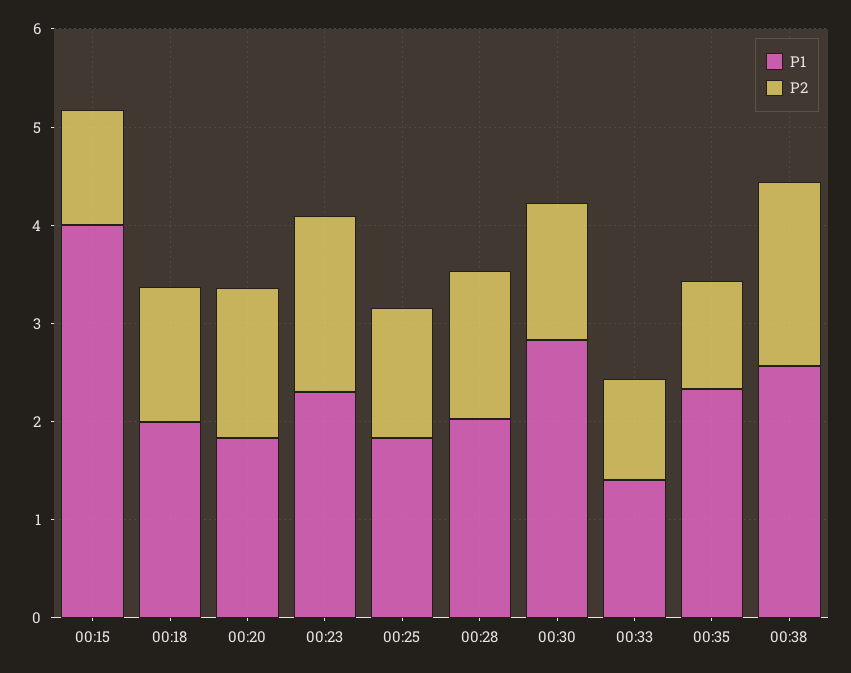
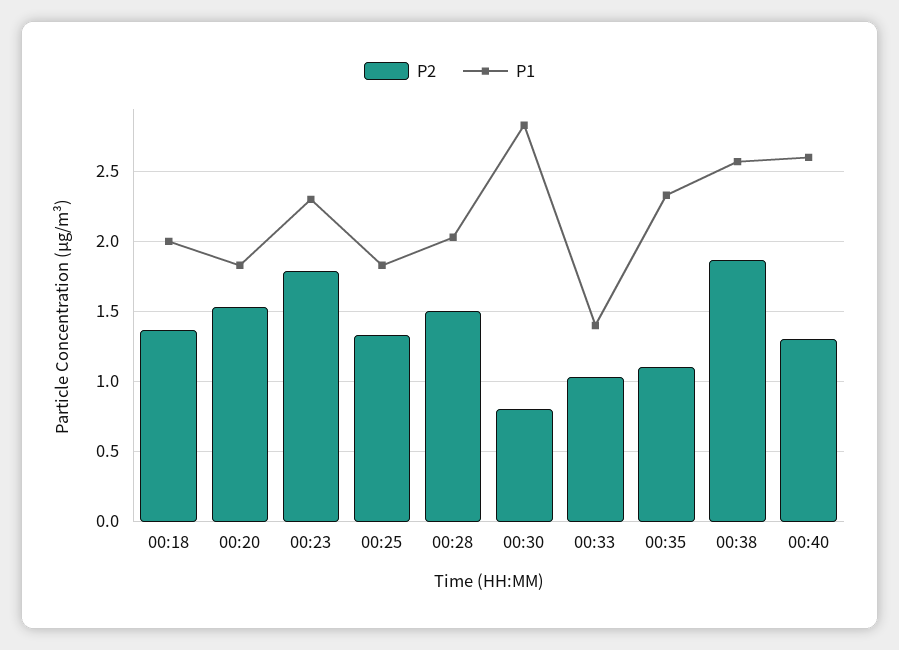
P1, 00:15: 4 -> none
P2, 00:15: 1.2 -> none
P2, 00:30: 1.4 -> 0.8
P2, 00:40: none -> 1.3
P1, 00:40: none -> 2.6

